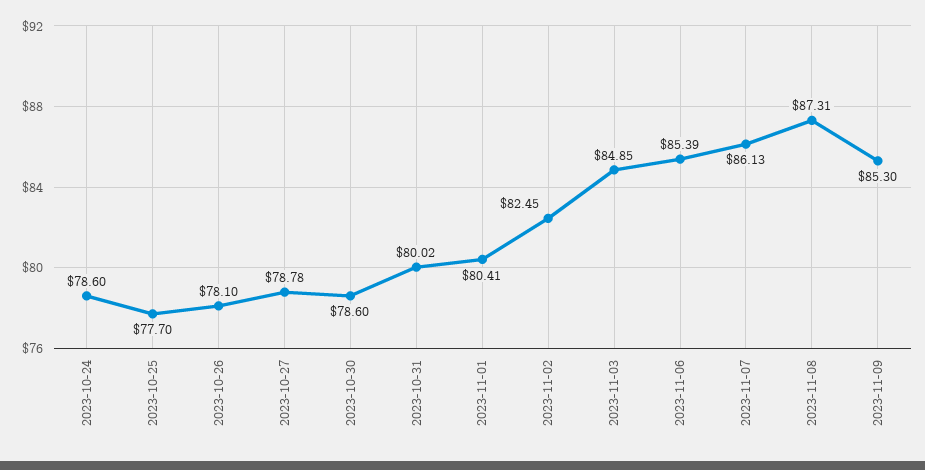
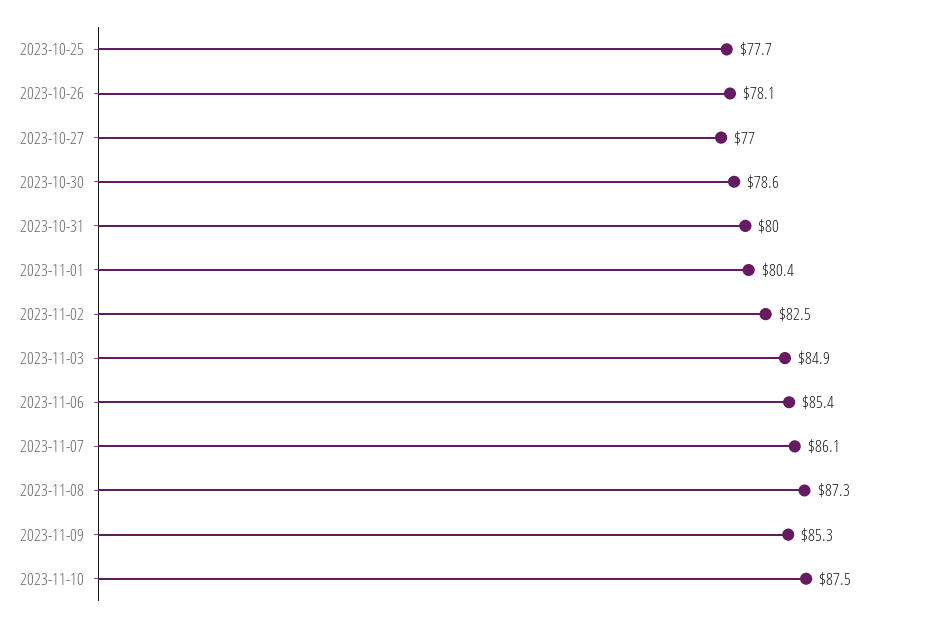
2023-10-24: 78.6 -> none
2023-10-27: 78.78 -> 77
2023-11-10: none -> 87.5

